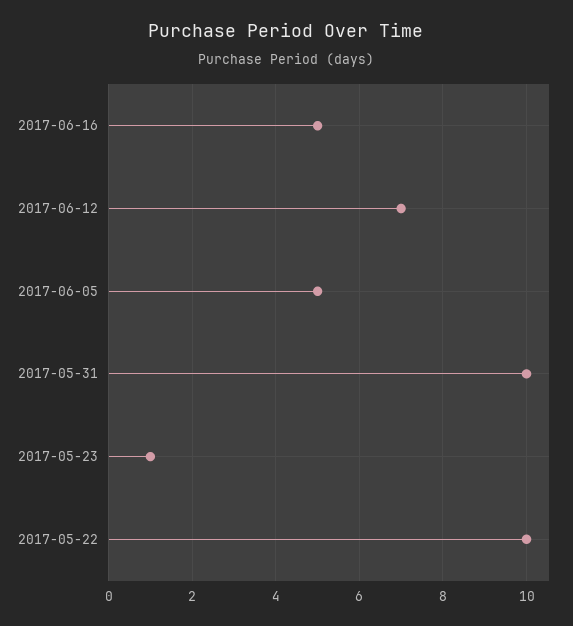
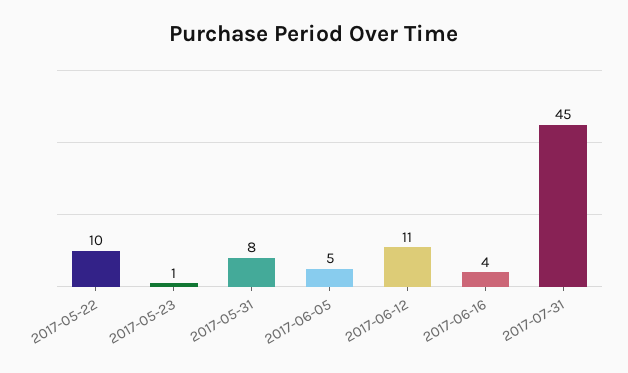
2017-06-16: 5 -> 4
2017-06-12: 7 -> 11
2017-05-31: 10 -> 8
2017-07-31: none -> 45

